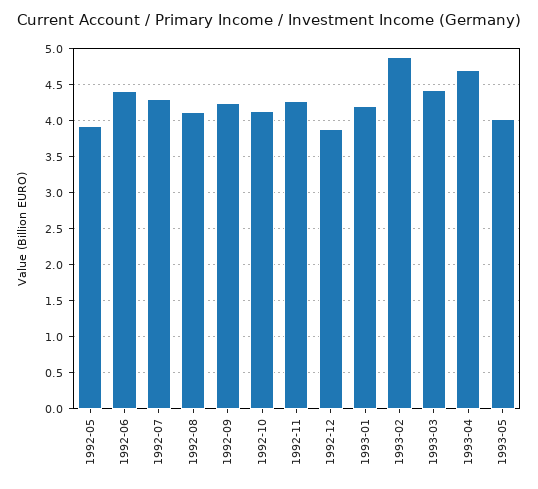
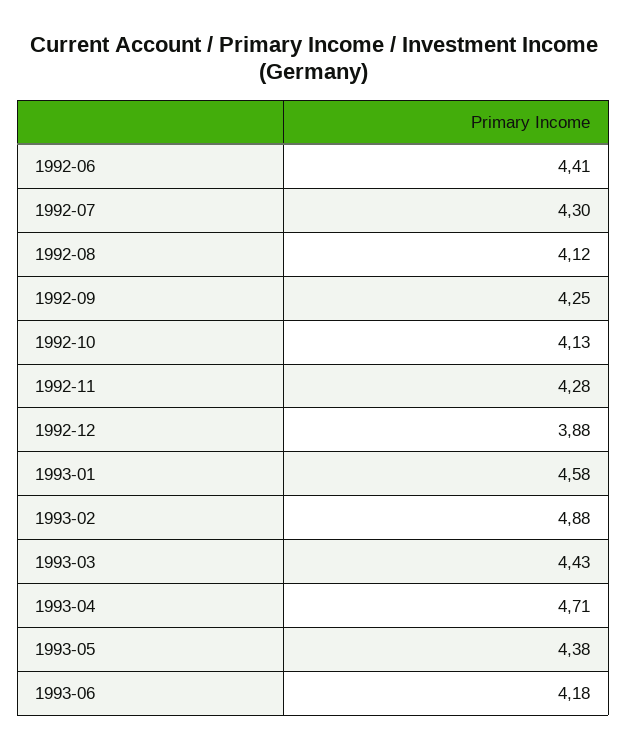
1992-05: 3.9 -> none
1993-01: 4.2 -> 4.58
1993-05: 4 -> 4.38
1993-06: none -> 4.18

